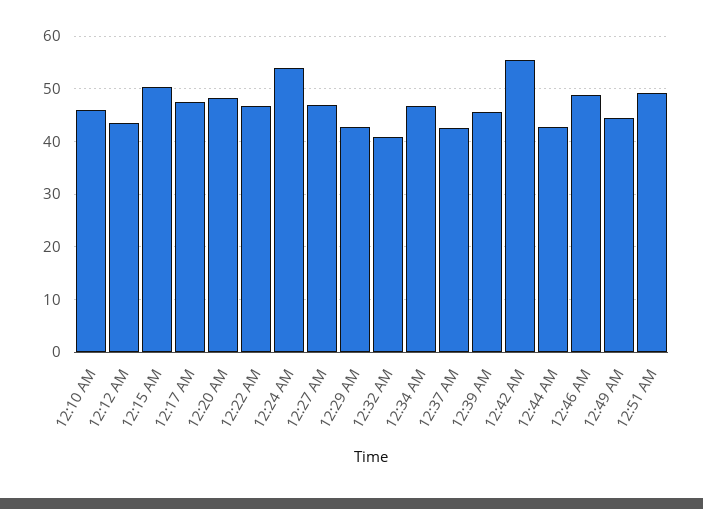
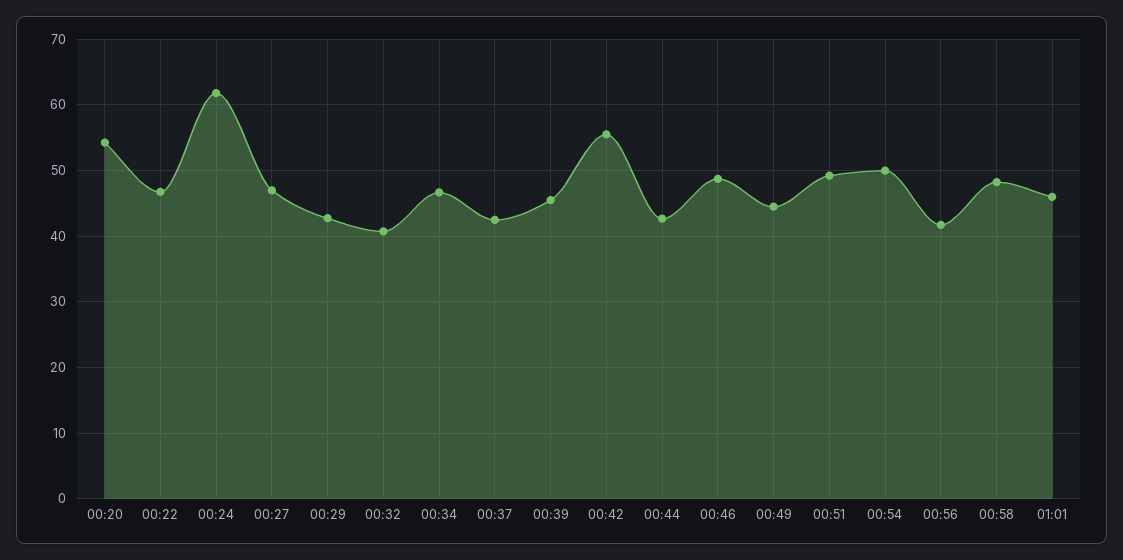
12:10 AM: 46 -> none
12:12 AM: 44 -> none
12:15 AM: 50 -> none
12:17 AM: 48 -> none
12:20 AM: 48 -> 54
12:24 AM: 54 -> 62
00:54: none -> 50
00:56: none -> 42
00:58: none -> 48
01:01: none -> 46

